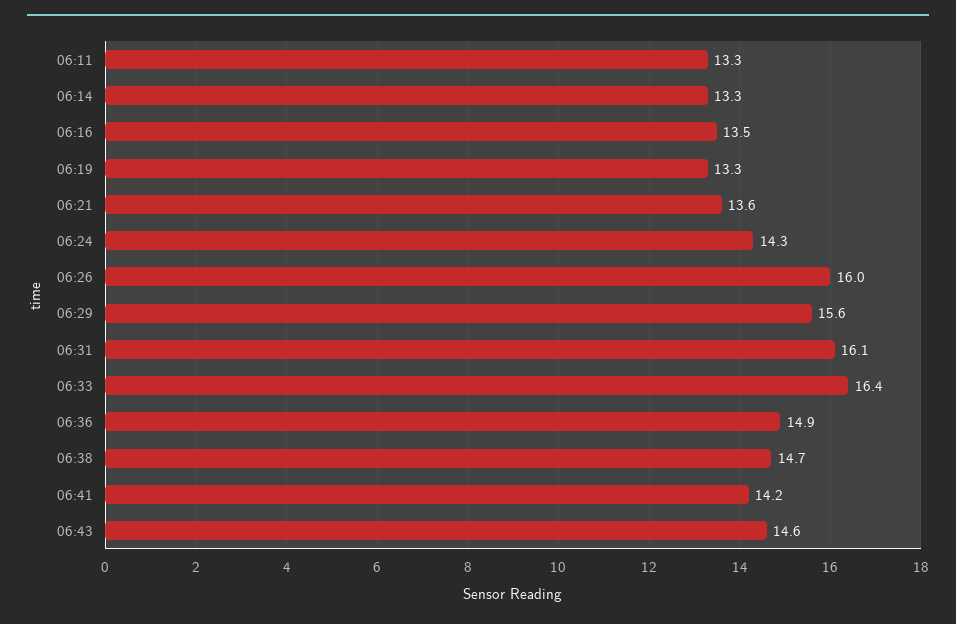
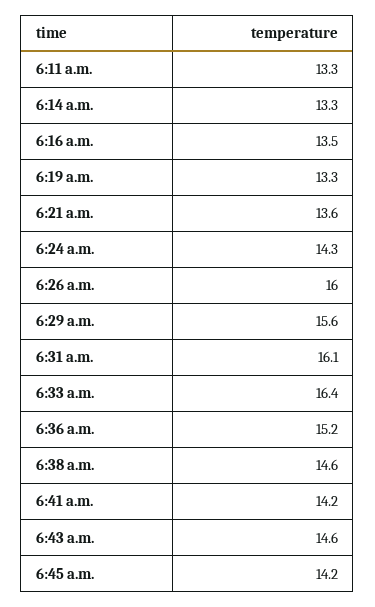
06:36: 14.9 -> 15.2
06:38: 14.7 -> 14.6
6:45 a.m.: none -> 14.2

